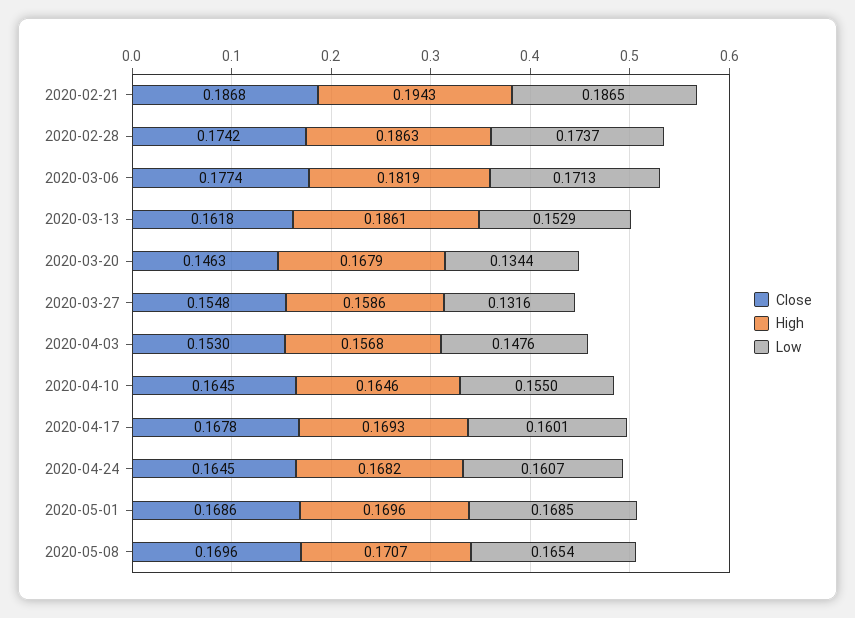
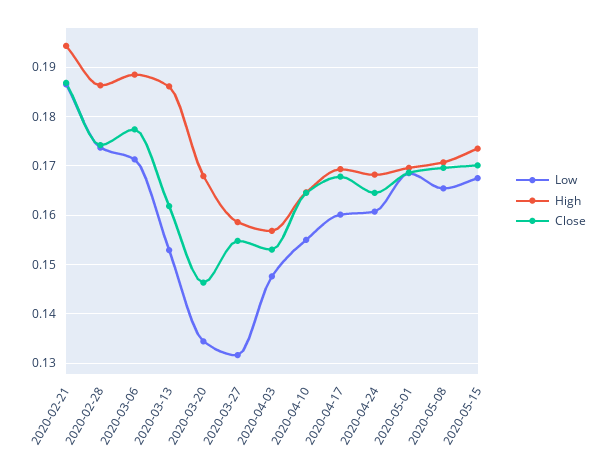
High, 2020-03-06: 0.1819 -> 0.188
Low, 2020-05-15: none -> 0.168
High, 2020-05-15: none -> 0.174
Close, 2020-05-15: none -> 0.17

